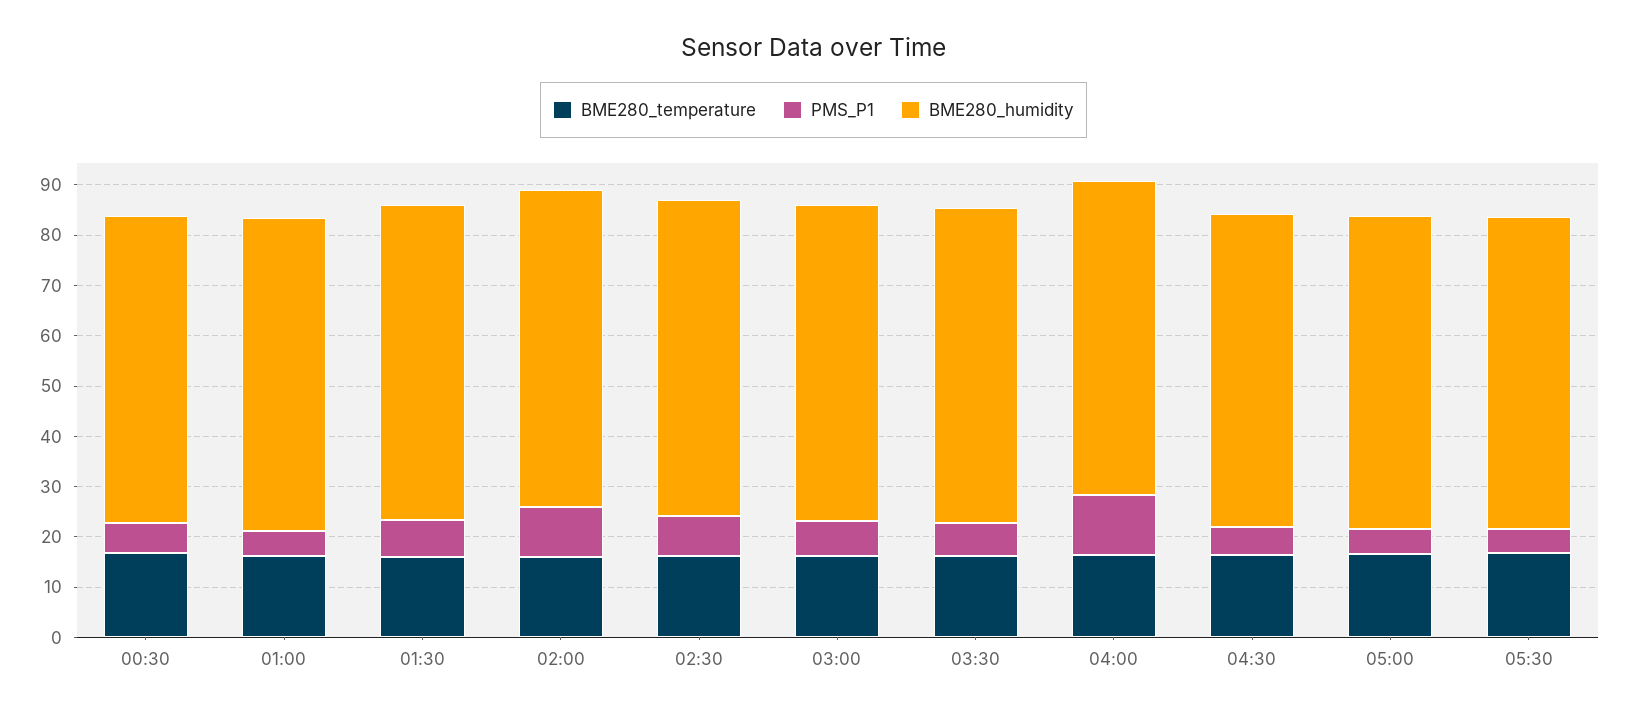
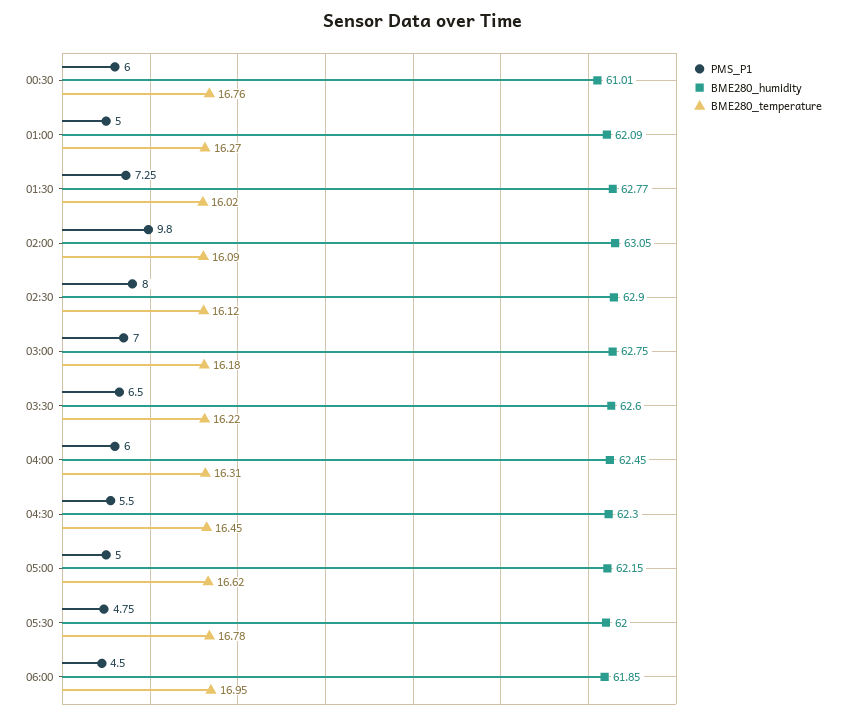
PMS_P1, 04:00: 12 -> 6
PMS_P1, 06:00: none -> 4.5
BME280_humidity, 06:00: none -> 61.85
BME280_temperature, 06:00: none -> 16.95

